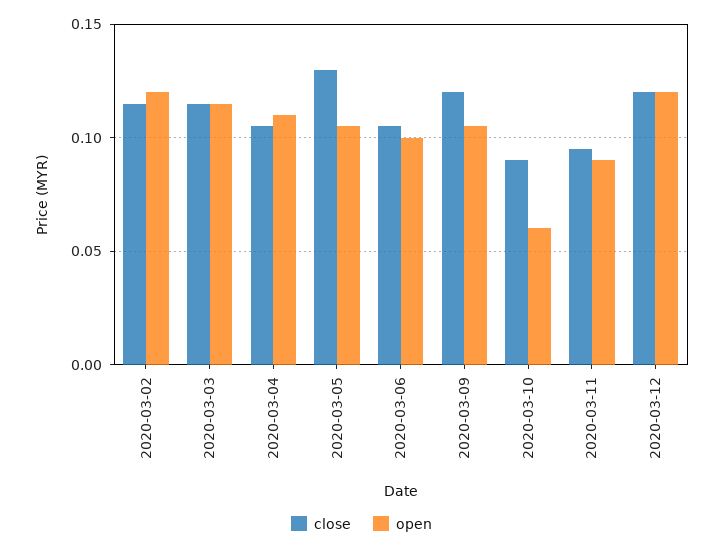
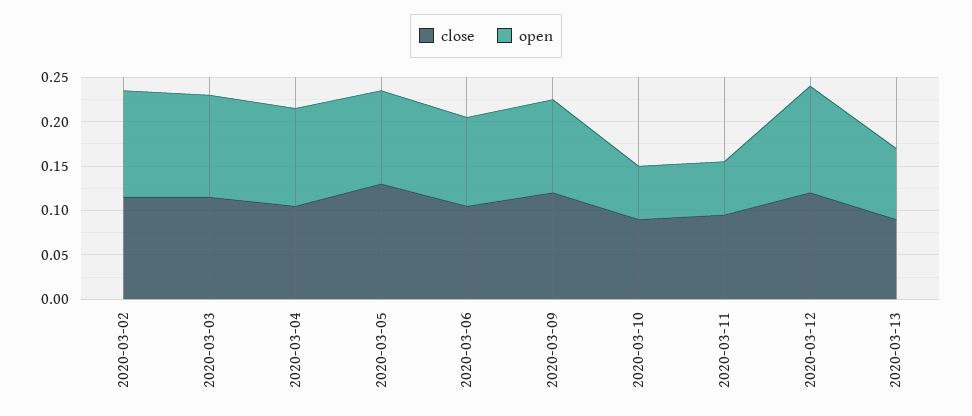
open, 2020-03-11: 0.09 -> 0.06
close, 2020-03-13: none -> 0.09
open, 2020-03-13: none -> 0.08

